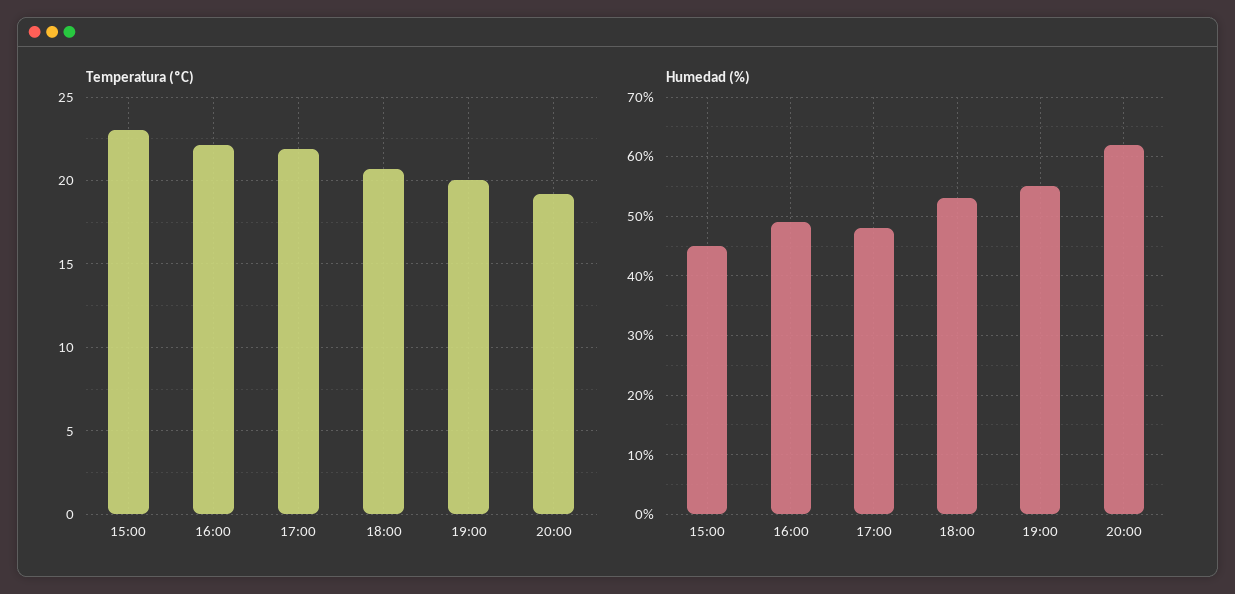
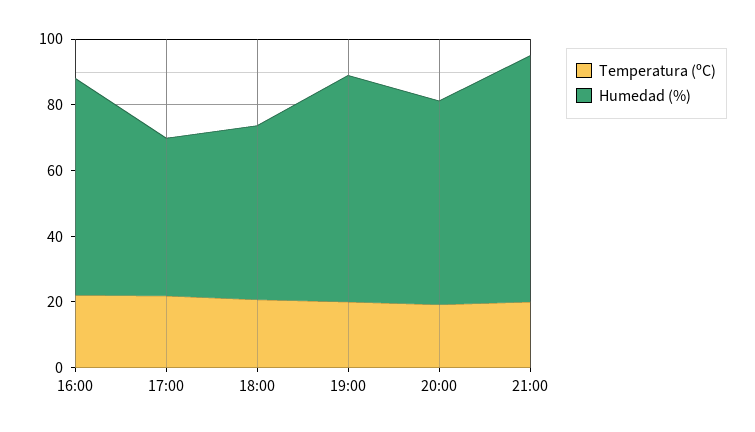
Temperatura (ºC), 15:00: 23 -> none
Humedad (%), 15:00: 45 -> none
Humedad (%), 16:00: 50 -> 65
Humedad (%), 19:00: 55 -> 70
Temperatura (ºC), 21:00: none -> 20
Humedad (%), 21:00: none -> 75

